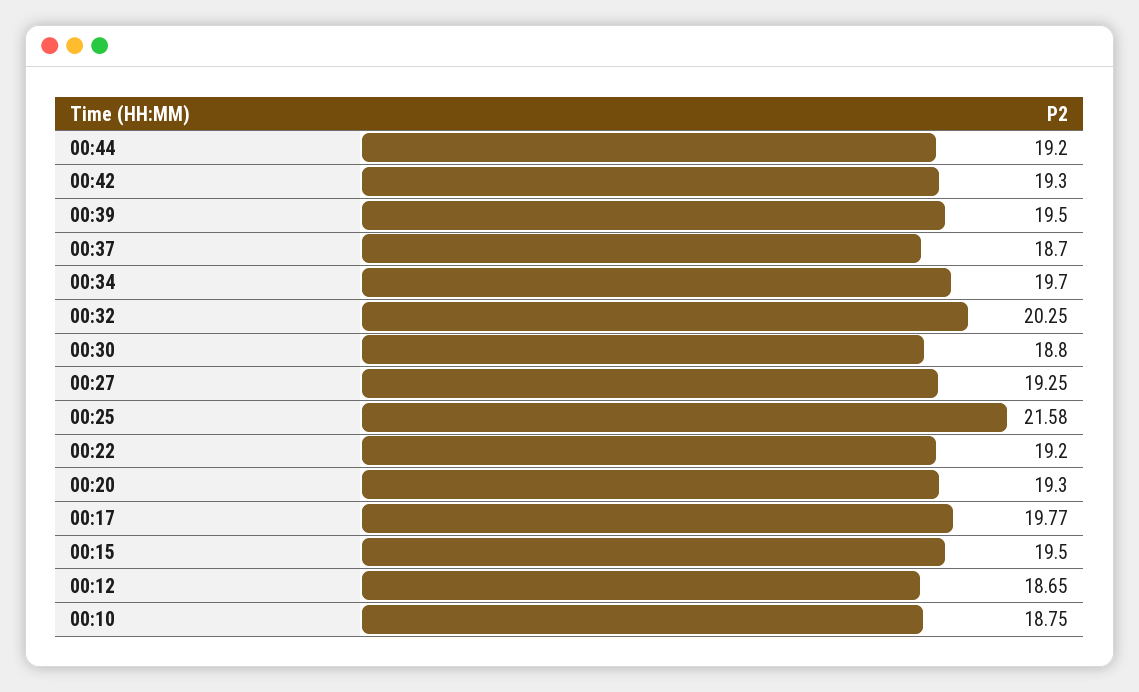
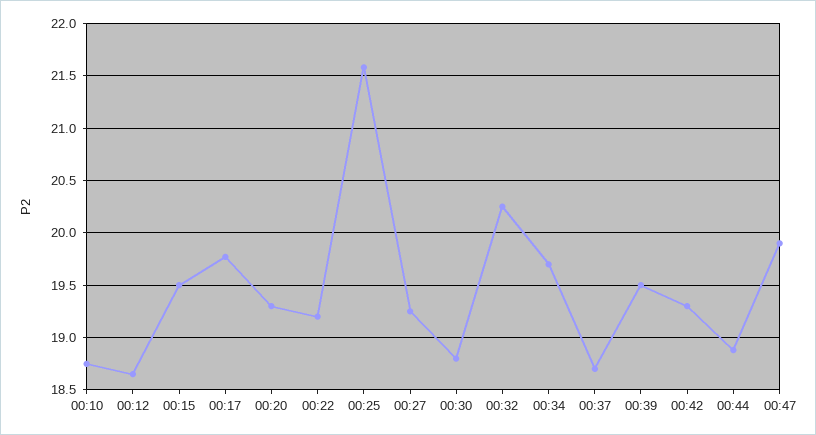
00:44: 19.2 -> 18.9
00:47: none -> 19.9

